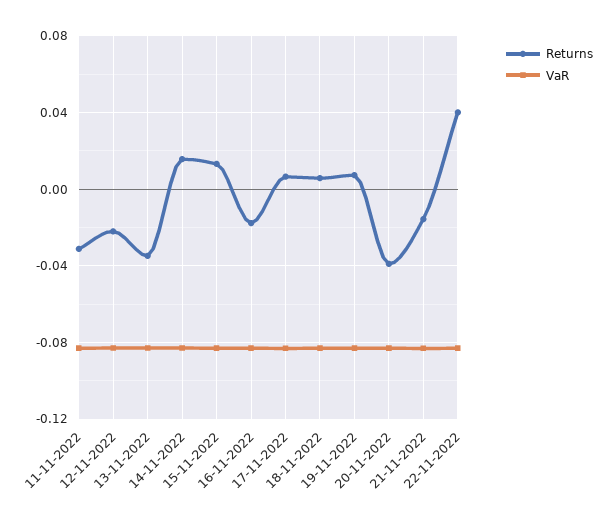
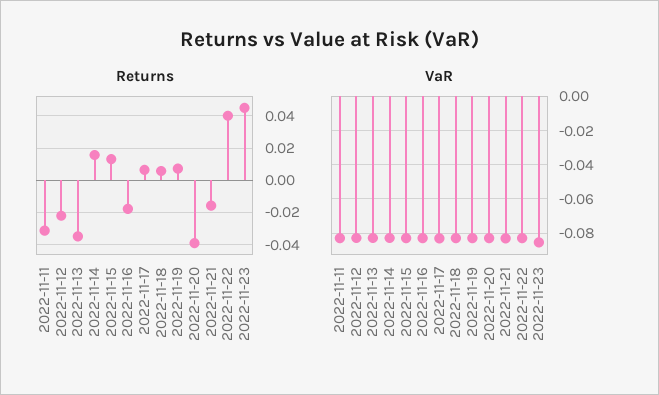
Returns, 2022-11-23: none -> 0.045
VaR, 2022-11-23: none -> -0.085

